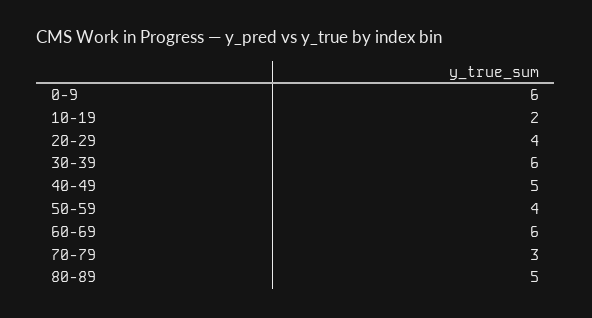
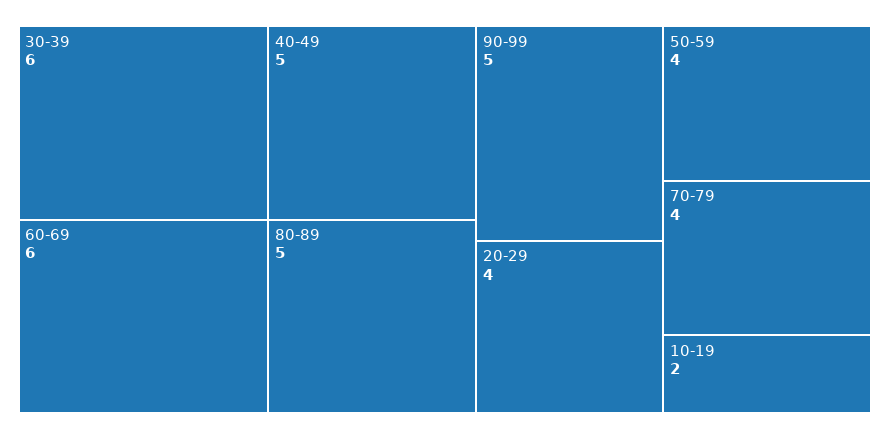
0-9: 6 -> none
70-79: 3 -> 4
90-99: none -> 5

